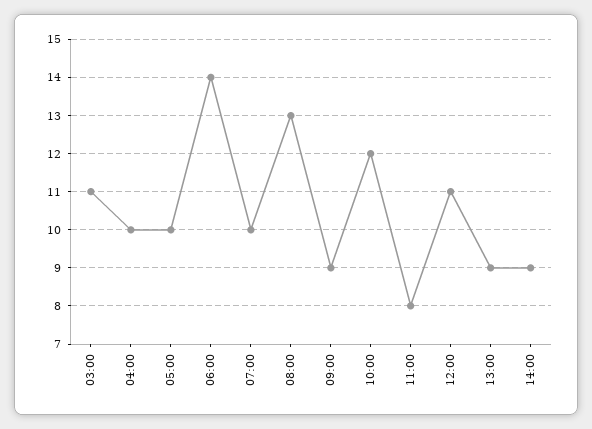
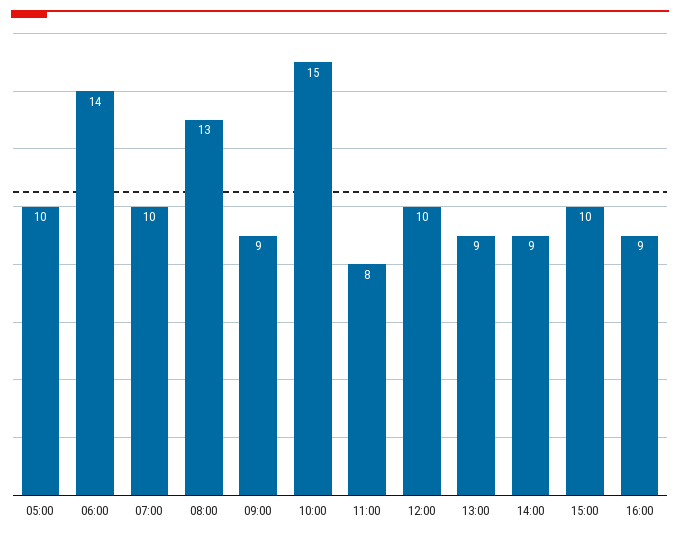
03:00: 11 -> none
04:00: 10 -> none
10:00: 12 -> 15
12:00: 11 -> 10
15:00: none -> 10
16:00: none -> 9

